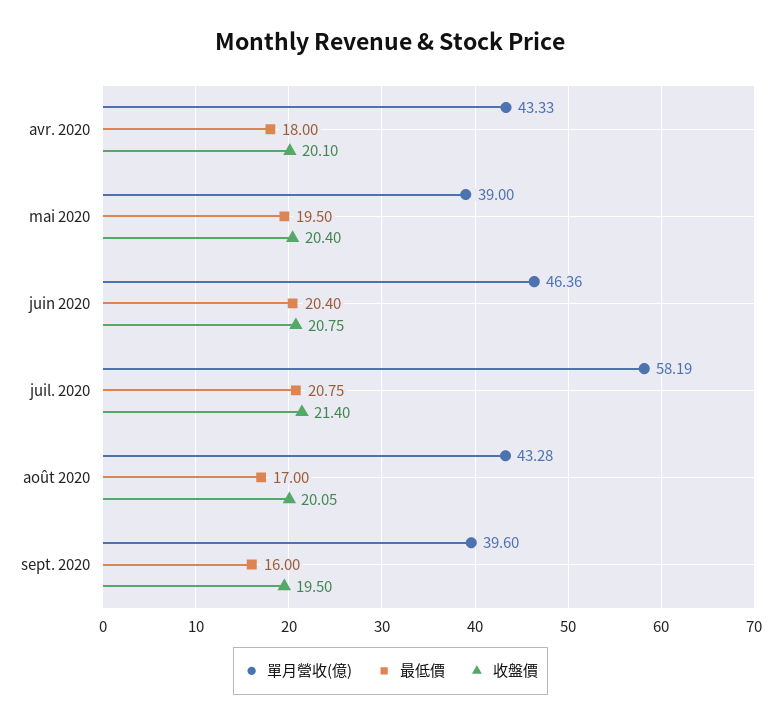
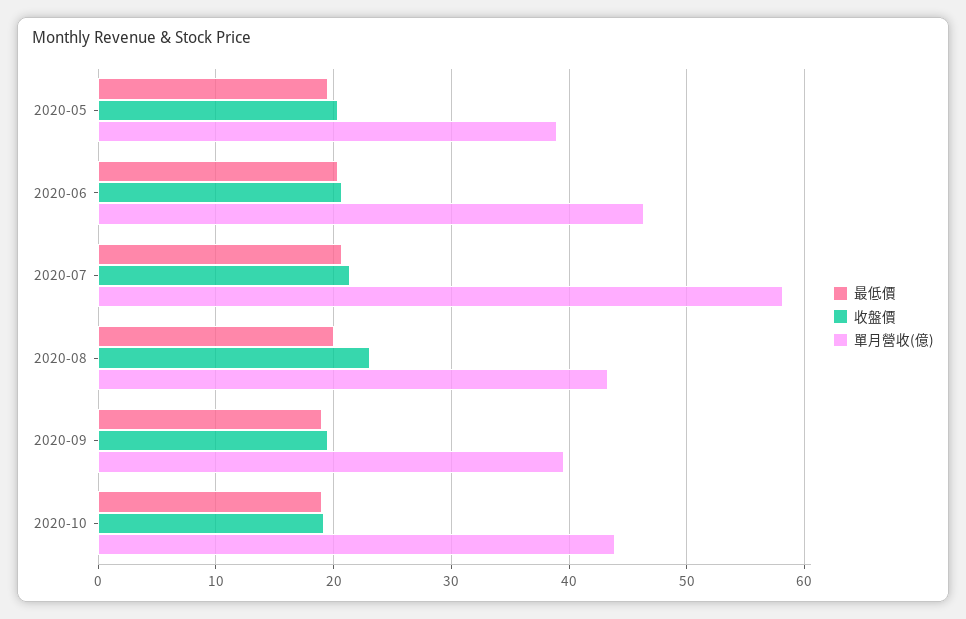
單月營收(億), avr. 2020: 43.33 -> none
最低價, avr. 2020: 18 -> none
收盤價, avr. 2020: 20.1 -> none
最低價, août 2020: 17 -> 20
收盤價, août 2020: 20.05 -> 23
最低價, sept. 2020: 16 -> 19
最低價, 2020-10: none -> 19
收盤價, 2020-10: none -> 19
單月營收(億), 2020-10: none -> 44

